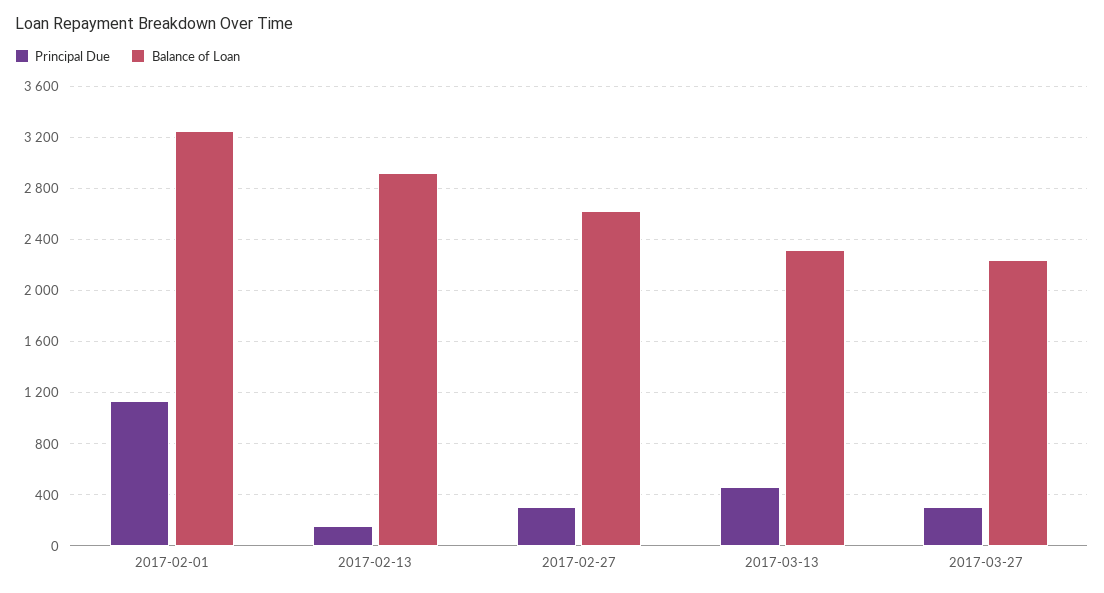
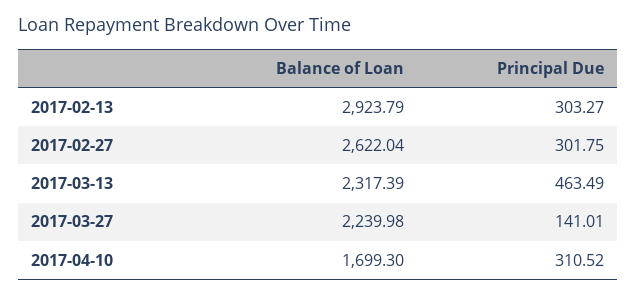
Principal Due, 2017-02-01: 1150 -> none
Balance of Loan, 2017-02-01: 3250 -> none
Principal Due, 2017-02-13: 150 -> 303.27
Principal Due, 2017-03-27: 300 -> 141.01
Balance of Loan, 2017-04-10: none -> 1699.3
Principal Due, 2017-04-10: none -> 310.52

